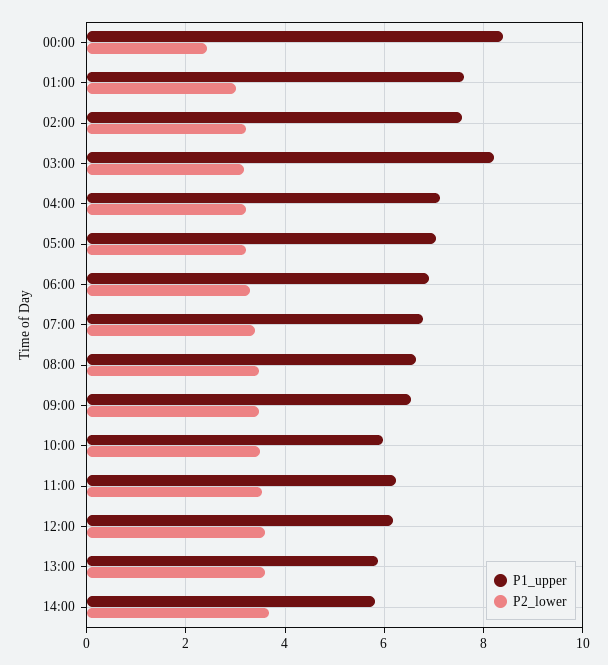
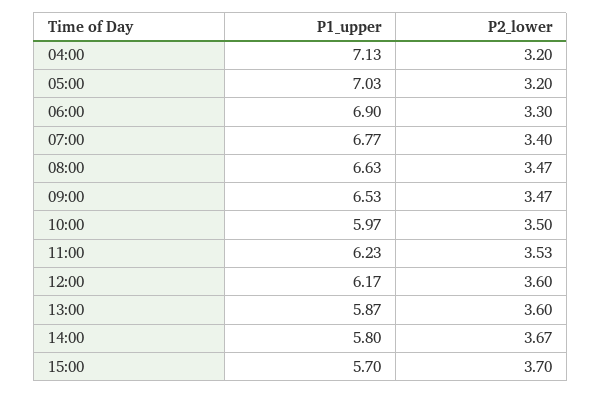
P1_upper, 00:00: 8.4 -> none
P2_lower, 00:00: 2.4 -> none
P1_upper, 01:00: 7.6 -> none
P2_lower, 01:00: 3 -> none
P1_upper, 02:00: 7.6 -> none
P2_lower, 02:00: 3.2 -> none
P1_upper, 03:00: 8.2 -> none
P2_lower, 03:00: 3.2 -> none
P1_upper, 15:00: none -> 5.7
P2_lower, 15:00: none -> 3.7

